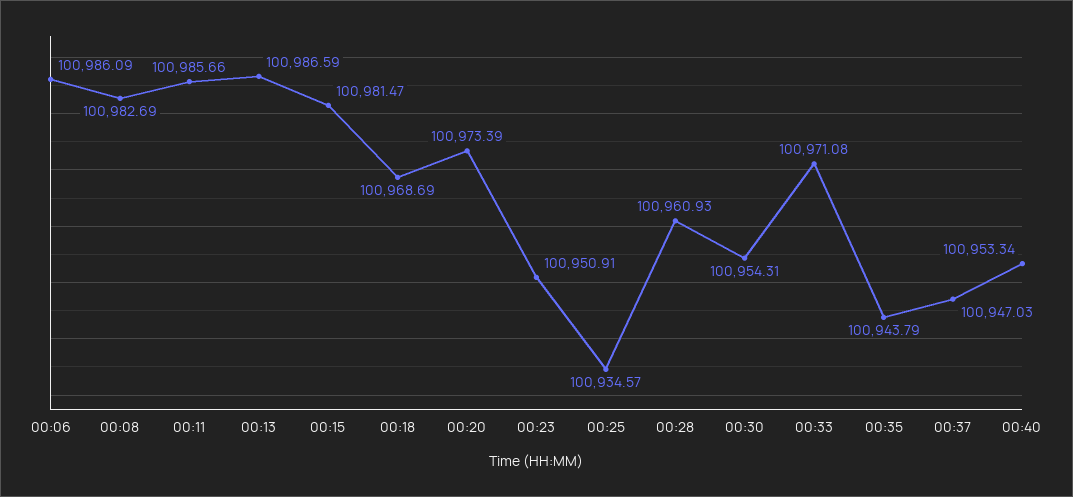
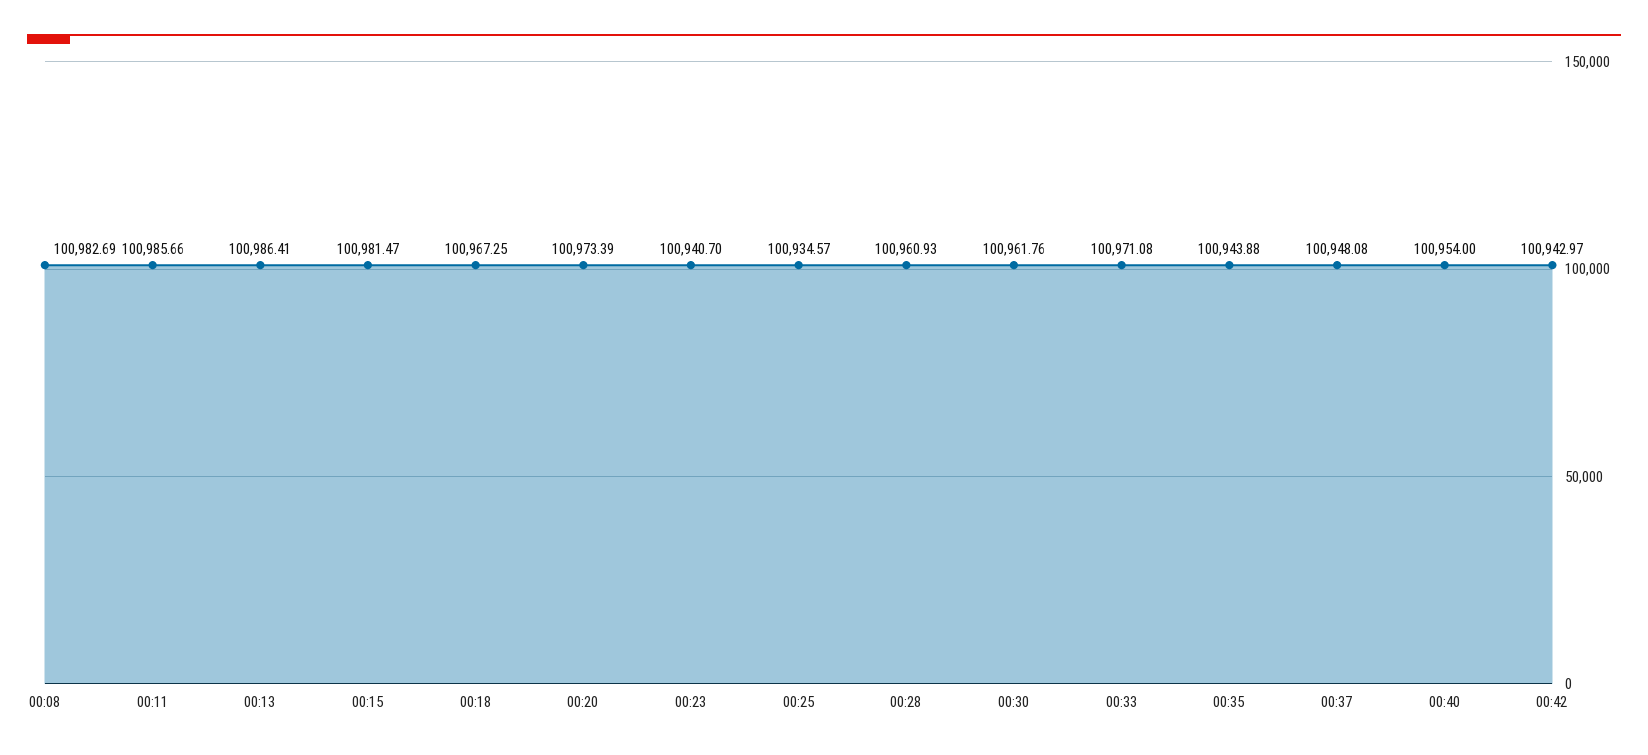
00:06: 100986.09 -> none
00:13: 100986.59 -> 100986.41
00:18: 100968.69 -> 100967.25
00:23: 100950.91 -> 100940.7
00:30: 100954.31 -> 100961.76
00:35: 100943.79 -> 100943.88
00:37: 100947.03 -> 100948.08
00:40: 100953.34 -> 100954
00:42: none -> 100942.97

